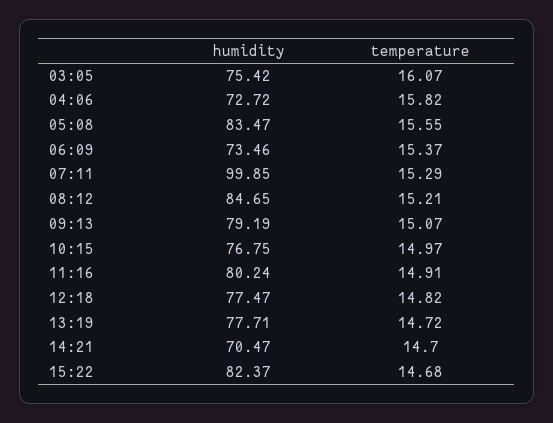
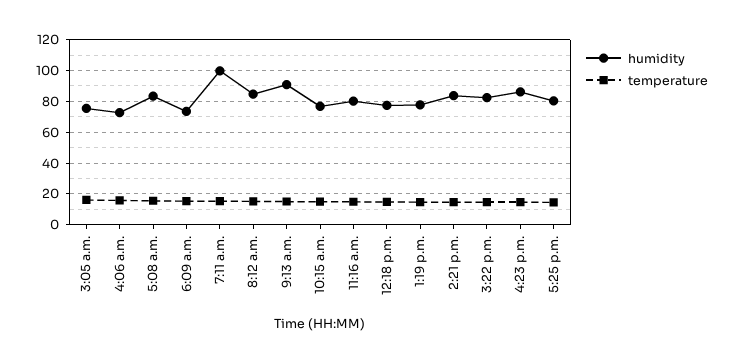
humidity, 09:13: 79.19 -> 90
humidity, 14:21: 70.47 -> 85
humidity, 4:23 p.m.: none -> 85
temperature, 4:23 p.m.: none -> 15
humidity, 5:25 p.m.: none -> 80
temperature, 5:25 p.m.: none -> 15

